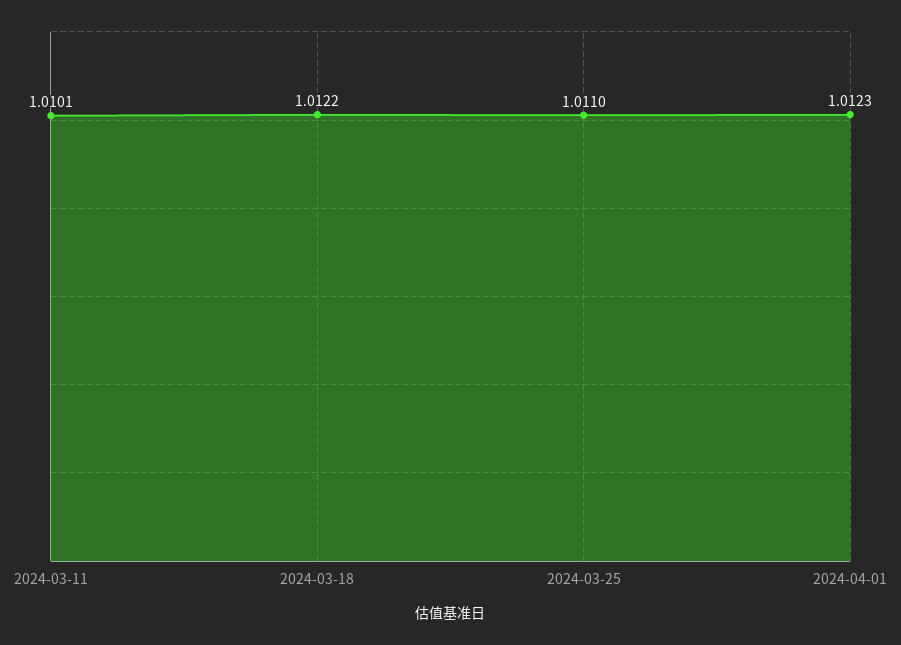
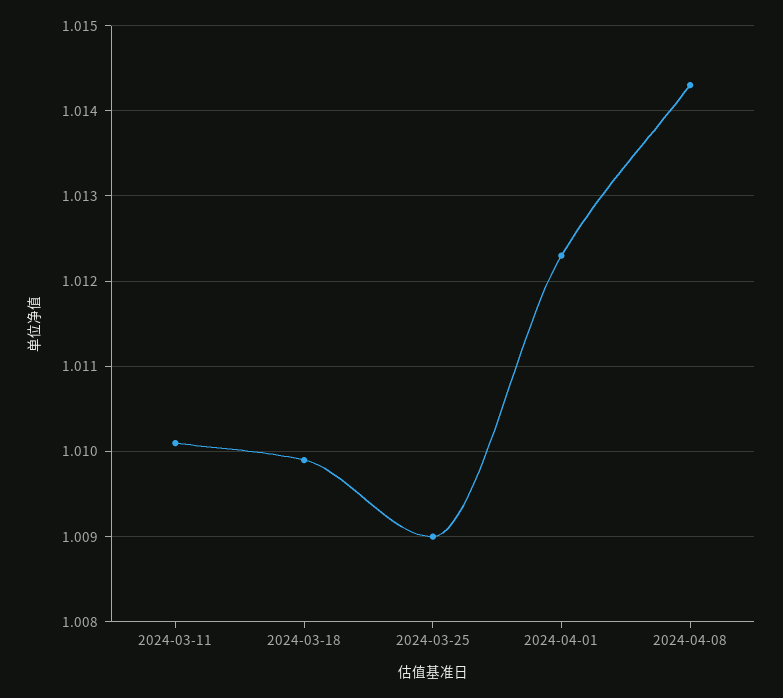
2024-03-18: 1.0122 -> 1.0099
2024-03-25: 1.011 -> 1.009
2024-04-08: none -> 1.0143

